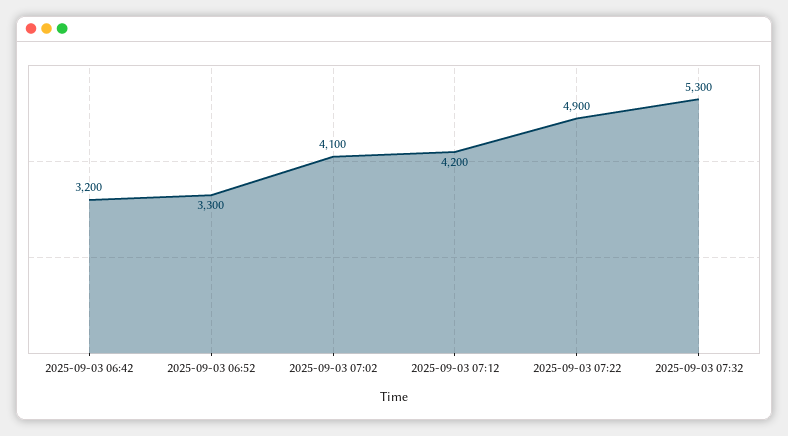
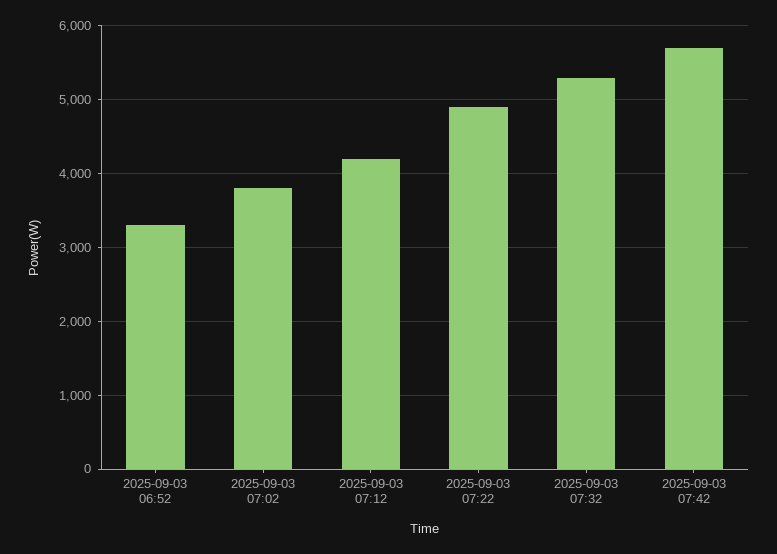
2025-09-03 06:42: 3200 -> none
2025-09-03 07:02: 4100 -> 3800
2025-09-03 07:42: none -> 5700

